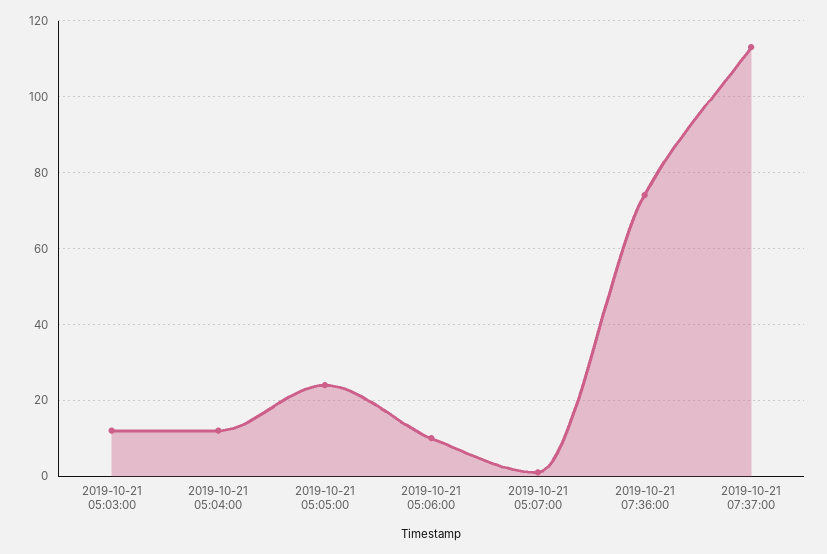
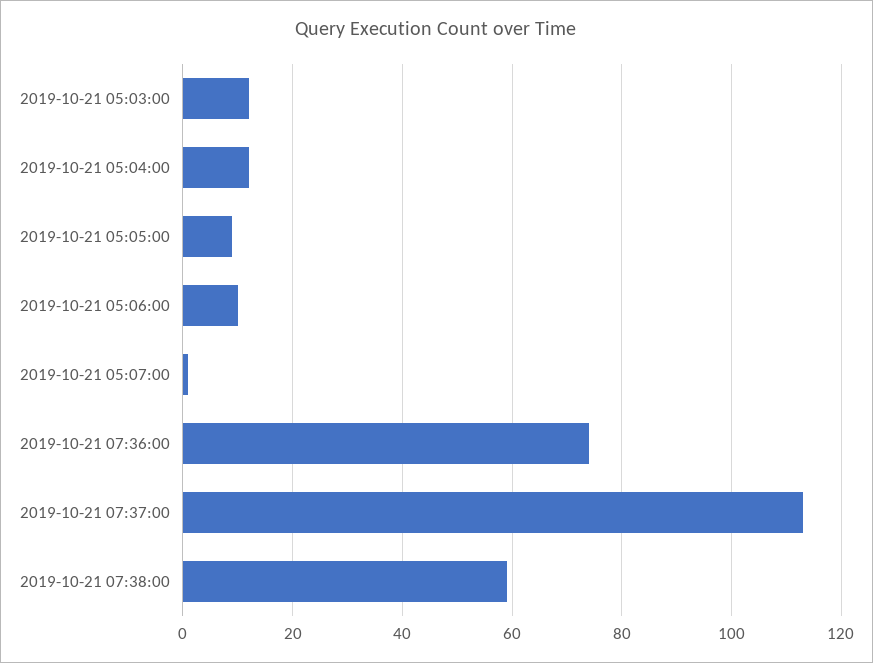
2019-10-21 05:05:00: 25 -> 10
2019-10-21 07:38:00: none -> 60

